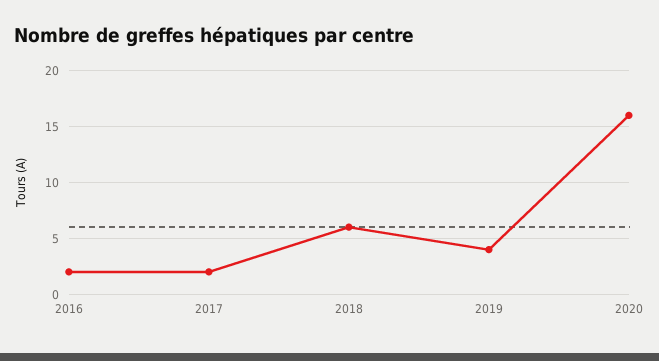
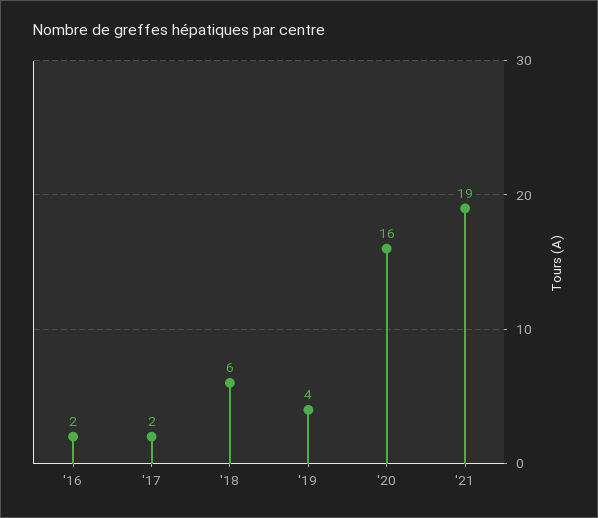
'21: none -> 19

